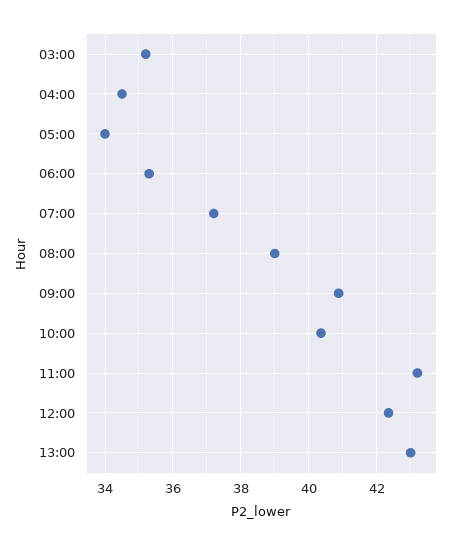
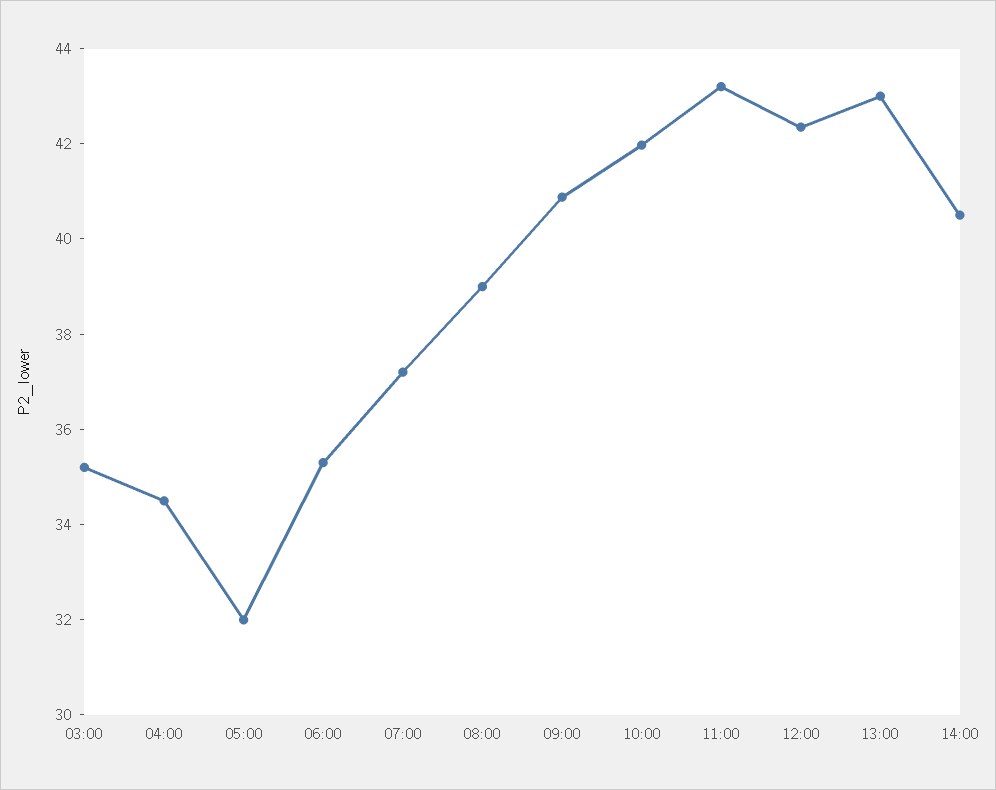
05:00: 34 -> 32
10:00: 40.4 -> 42
14:00: none -> 40.5

